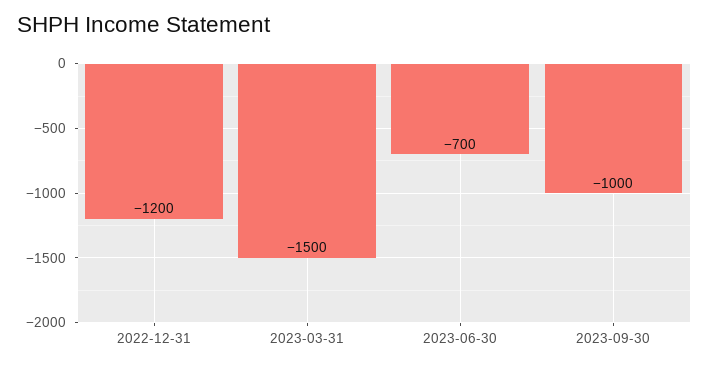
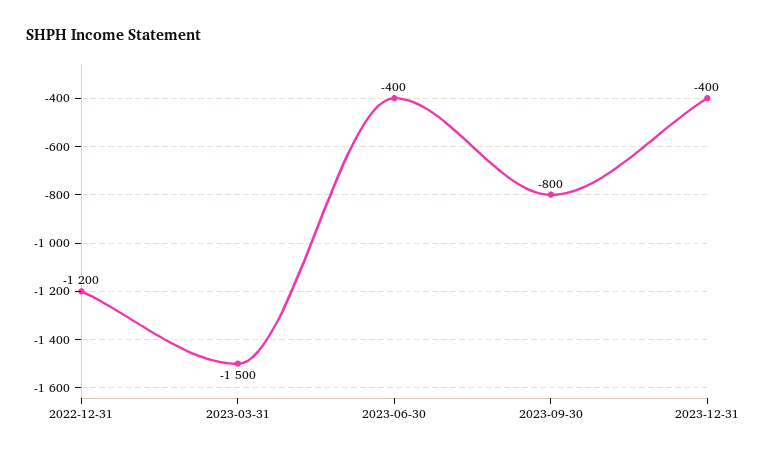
2023-06-30: -700 -> -400
2023-09-30: -1000 -> -800
2023-12-31: none -> -400

